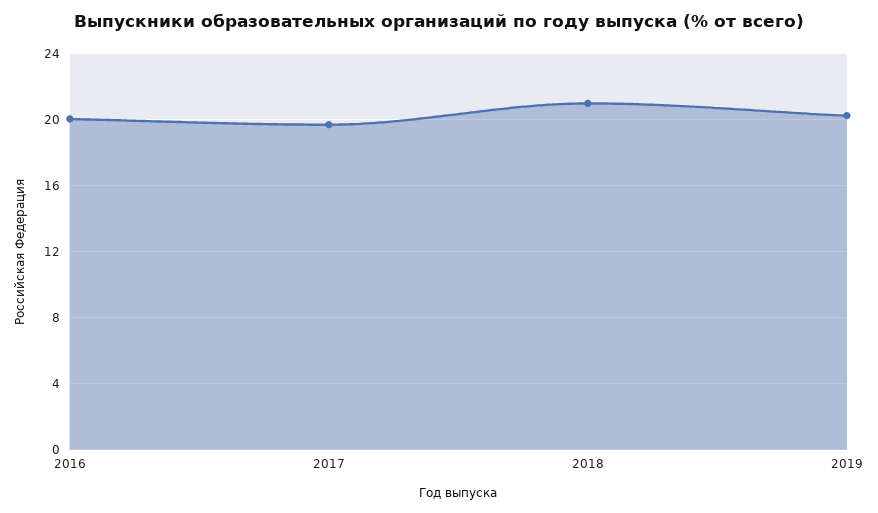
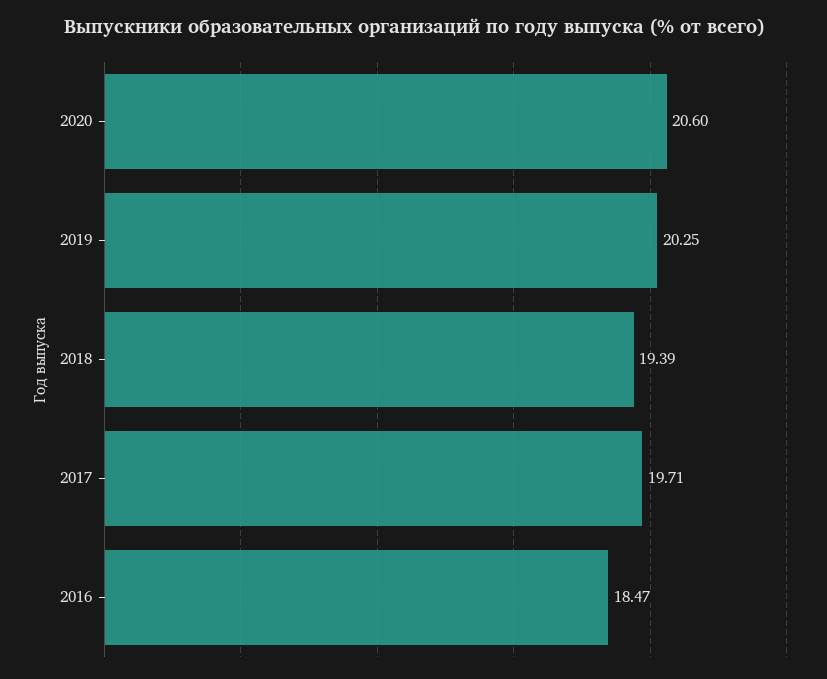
2016: 20 -> 18.47
2018: 21 -> 19.39
2020: none -> 20.6

